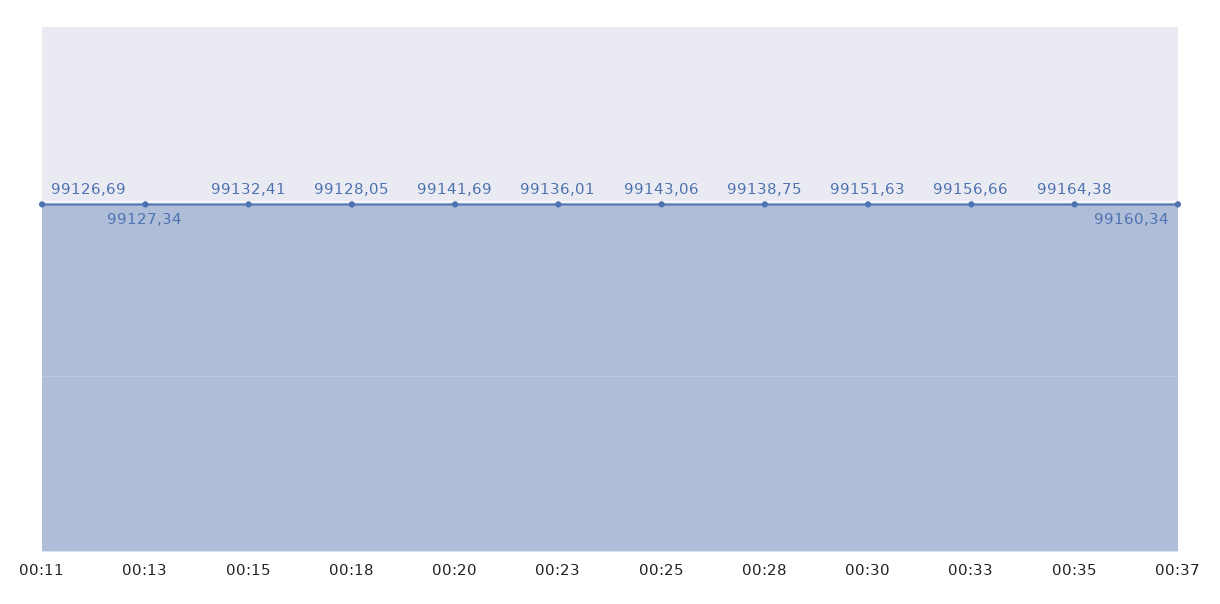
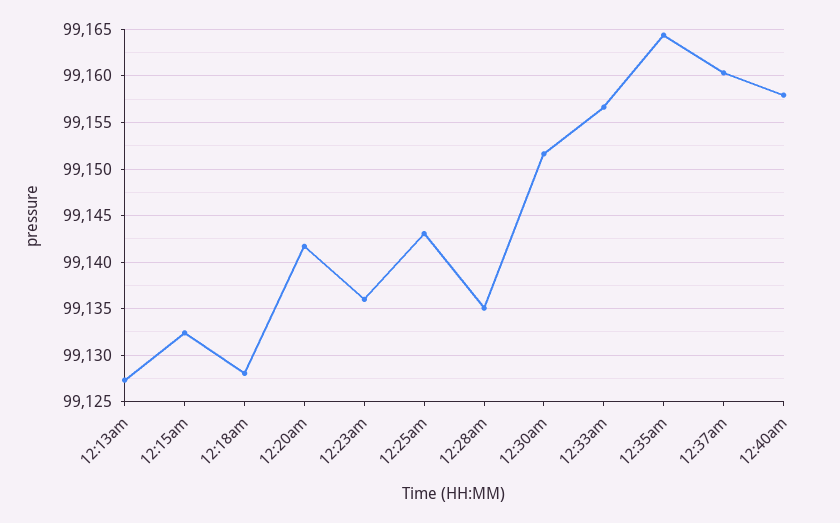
00:11: 99126.69 -> none
00:28: 99138.75 -> 99135
12:40am: none -> 99158

